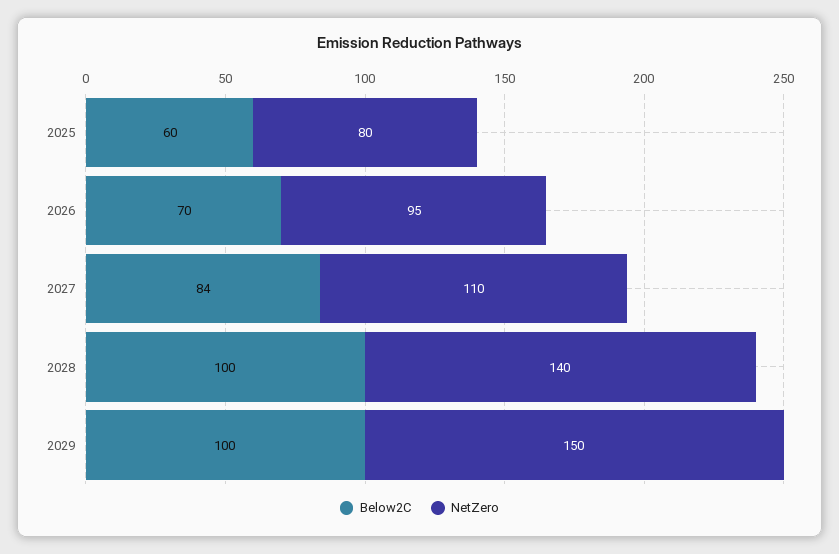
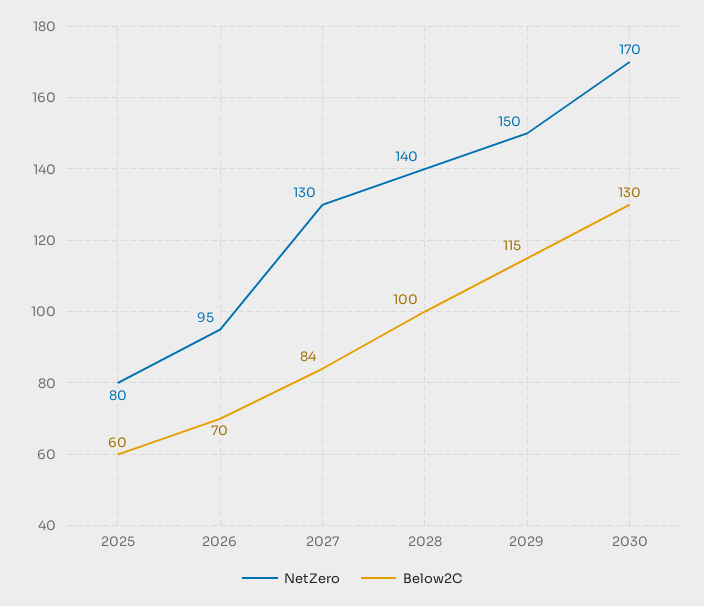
NetZero, 2027: 110 -> 130
Below2C, 2029: 100 -> 115
NetZero, 2030: none -> 170
Below2C, 2030: none -> 130

